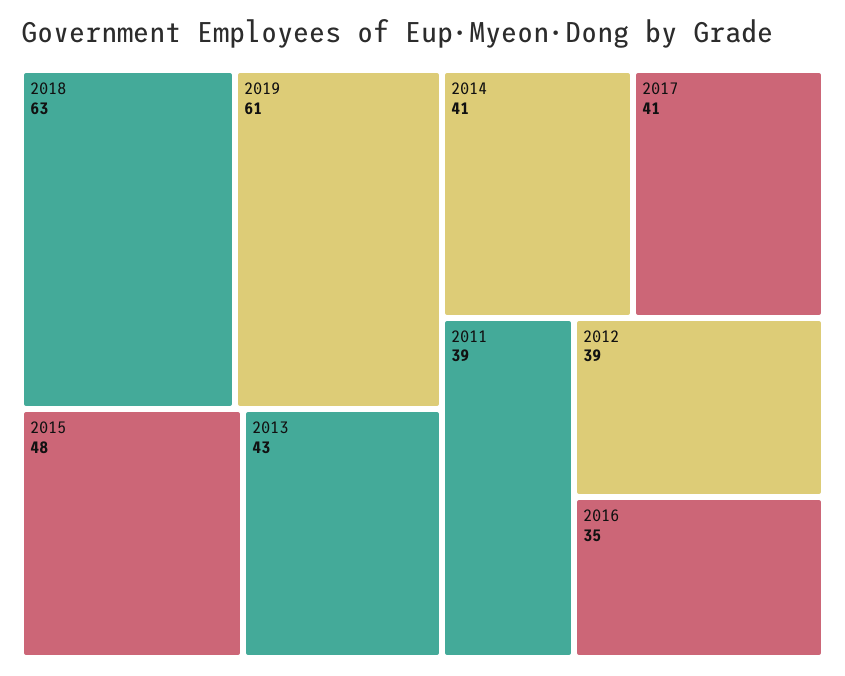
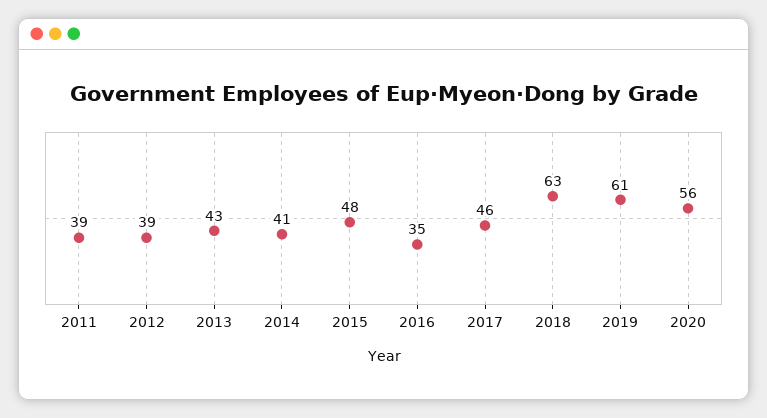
2017: 41 -> 46
2020: none -> 56

